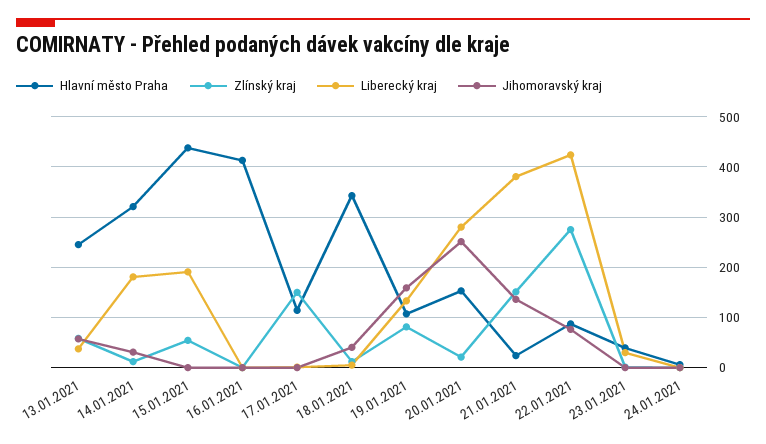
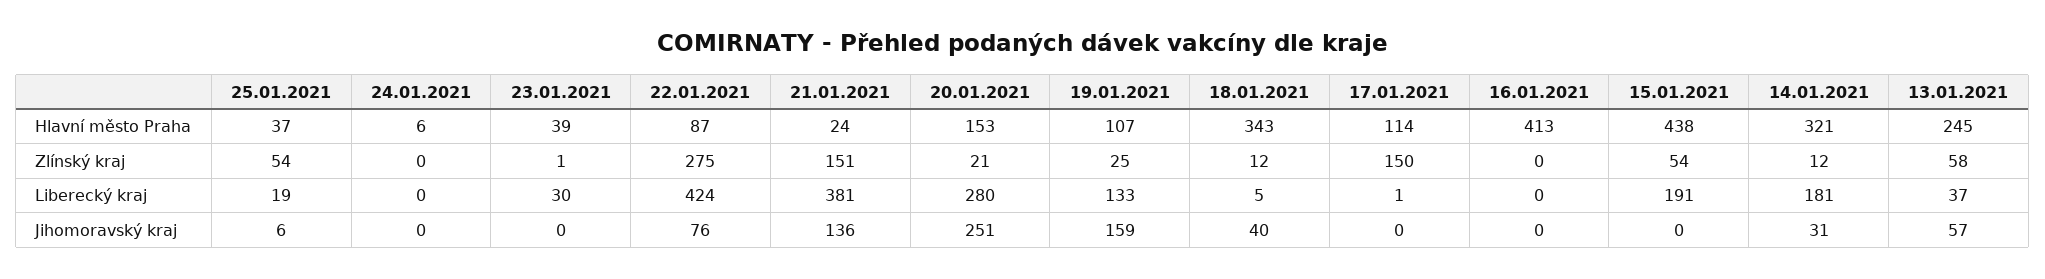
Zlínský kraj, 19.01.2021: 80 -> 25
Hlavní město Praha, 25.01.2021: none -> 37
Zlínský kraj, 25.01.2021: none -> 54
Liberecký kraj, 25.01.2021: none -> 19
Jihomoravský kraj, 25.01.2021: none -> 6

